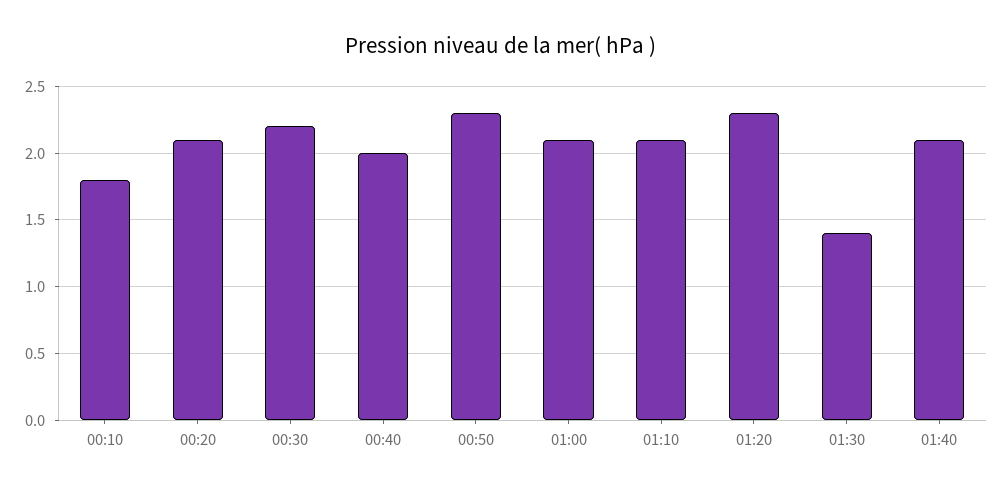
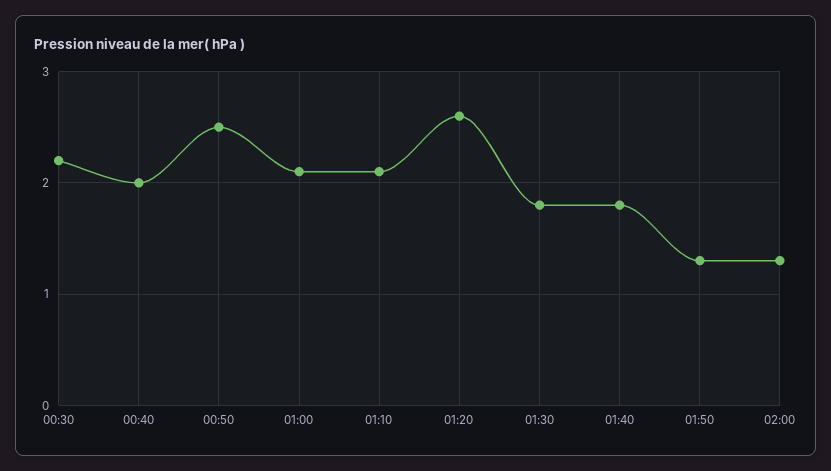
00:10: 1.8 -> none
00:20: 2.1 -> none
00:50: 2.3 -> 2.5
01:20: 2.3 -> 2.6
01:30: 1.4 -> 1.8
01:40: 2.1 -> 1.8
01:50: none -> 1.3
02:00: none -> 1.3

